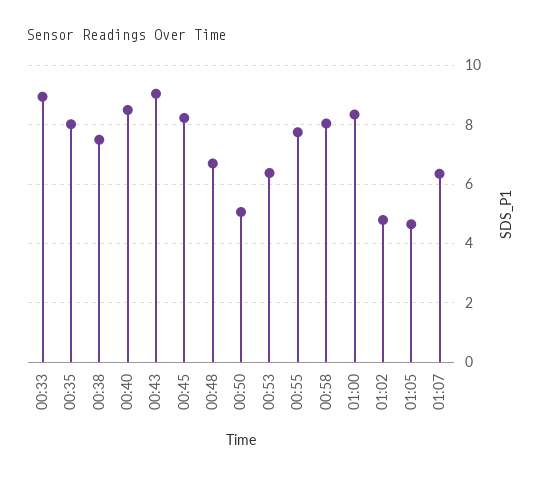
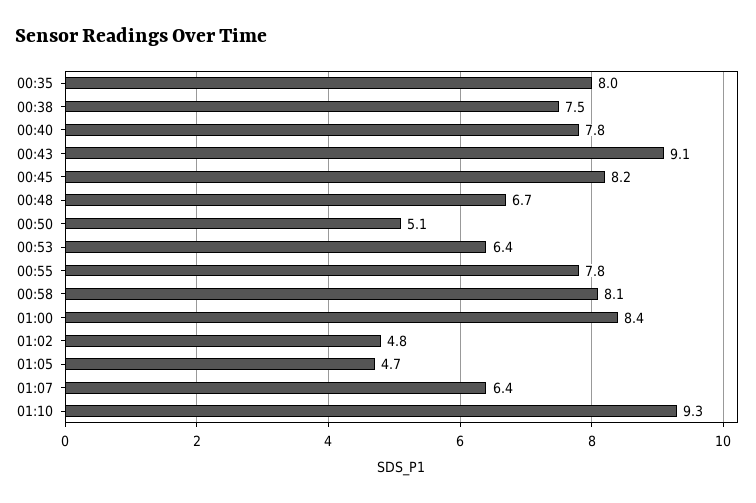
00:33: 9 -> none
00:40: 8.5 -> 7.8
01:10: none -> 9.3

